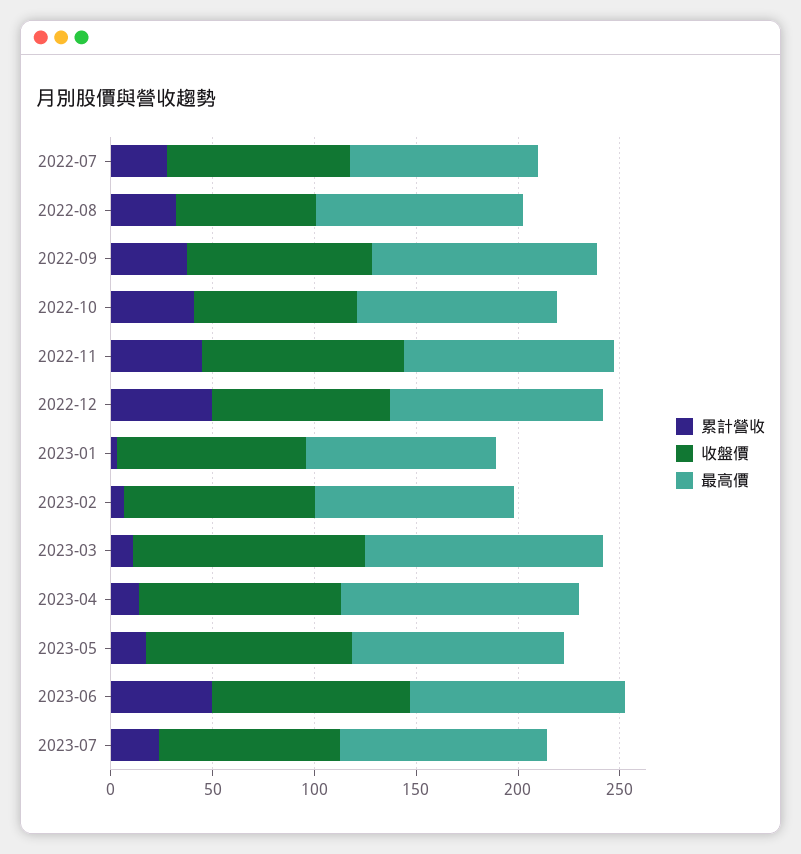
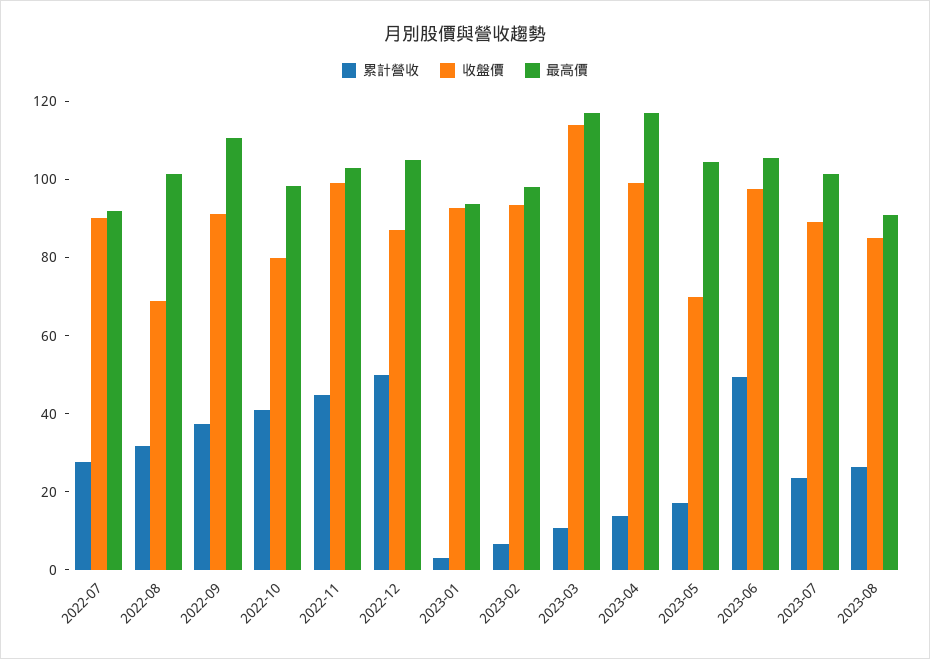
收盤價, 2023-05: 100 -> 70
累計營收, 2023-08: none -> 25
收盤價, 2023-08: none -> 85
最高價, 2023-08: none -> 90

